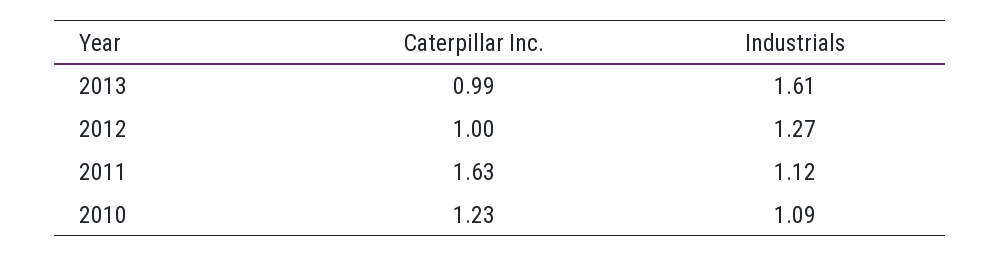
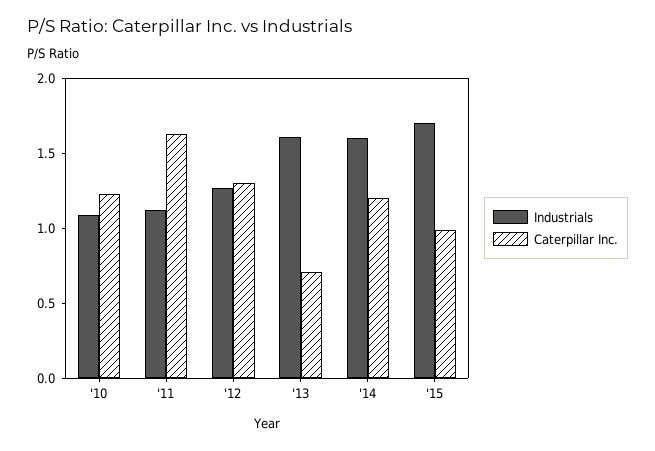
Caterpillar Inc., 2013: 0.99 -> 0.7
Caterpillar Inc., 2012: 1 -> 1.3
Industrials, '14: none -> 1.6
Caterpillar Inc., '14: none -> 1.2
Industrials, '15: none -> 1.7
Caterpillar Inc., '15: none -> 1

